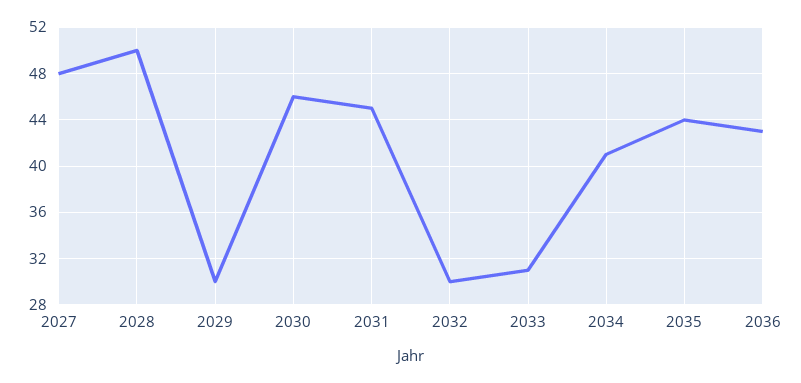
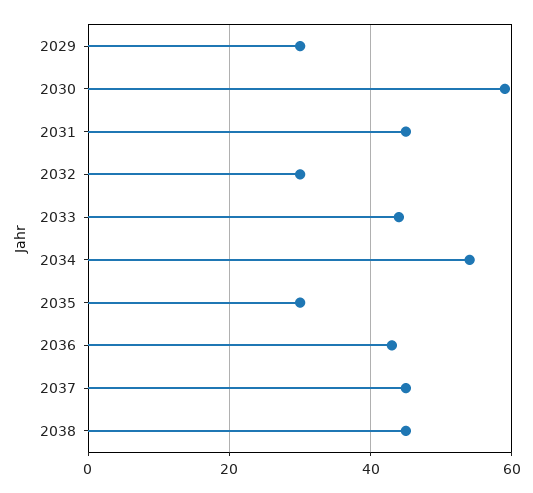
2027: 48 -> none
2028: 50 -> none
2030: 46 -> 60
2033: 31 -> 45
2034: 41 -> 55
2035: 44 -> 30
2037: none -> 45
2038: none -> 45

